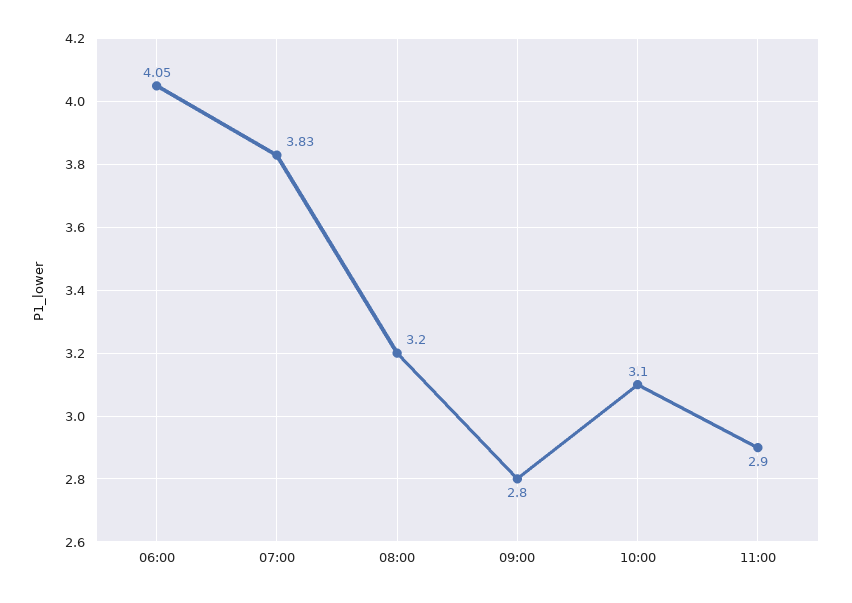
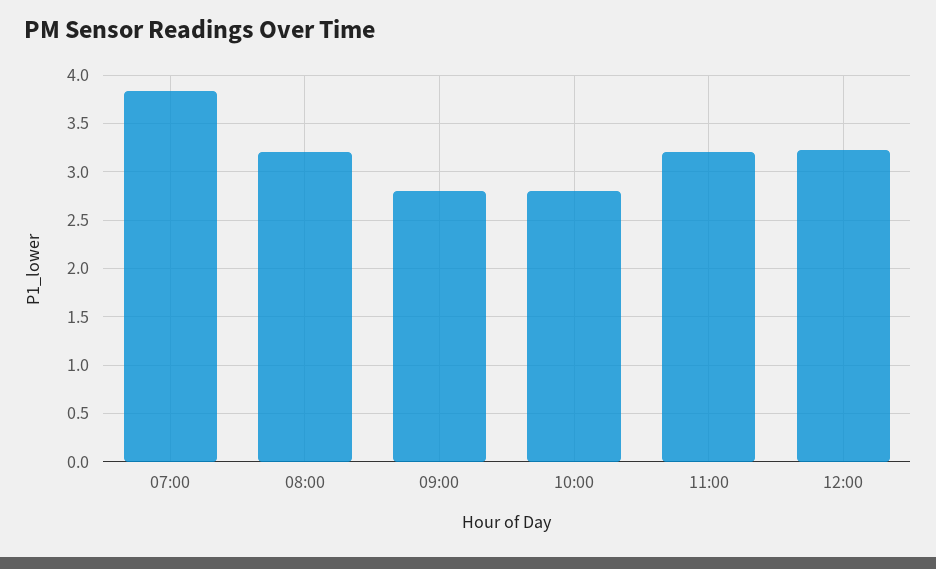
06:00: 4.05 -> none
10:00: 3.1 -> 2.8
11:00: 2.9 -> 3.2
12:00: none -> 3.2

